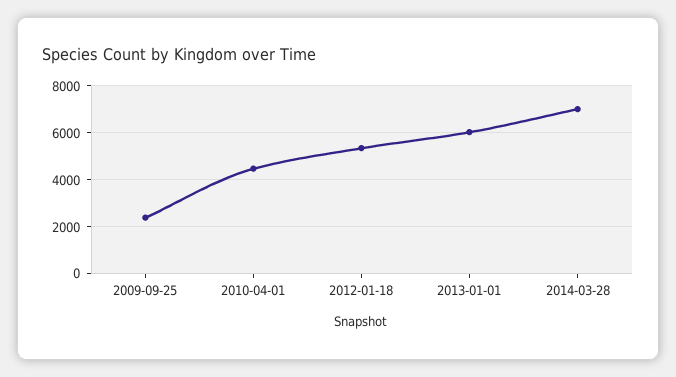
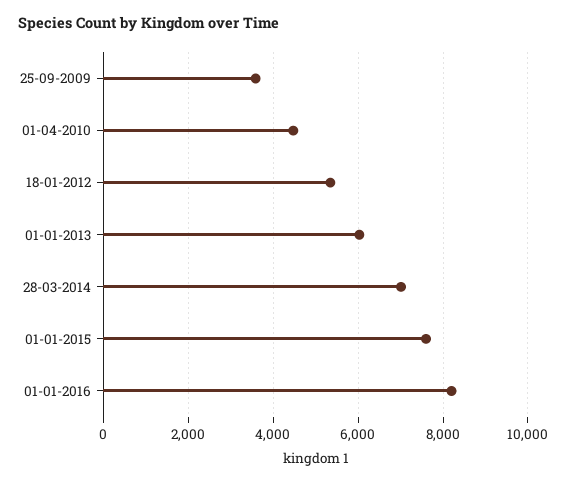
2009-09-25: 2500 -> 3600
01-01-2015: none -> 7600
01-01-2016: none -> 8200

